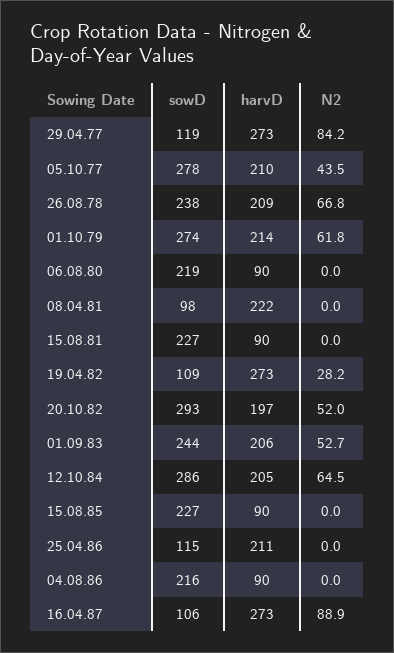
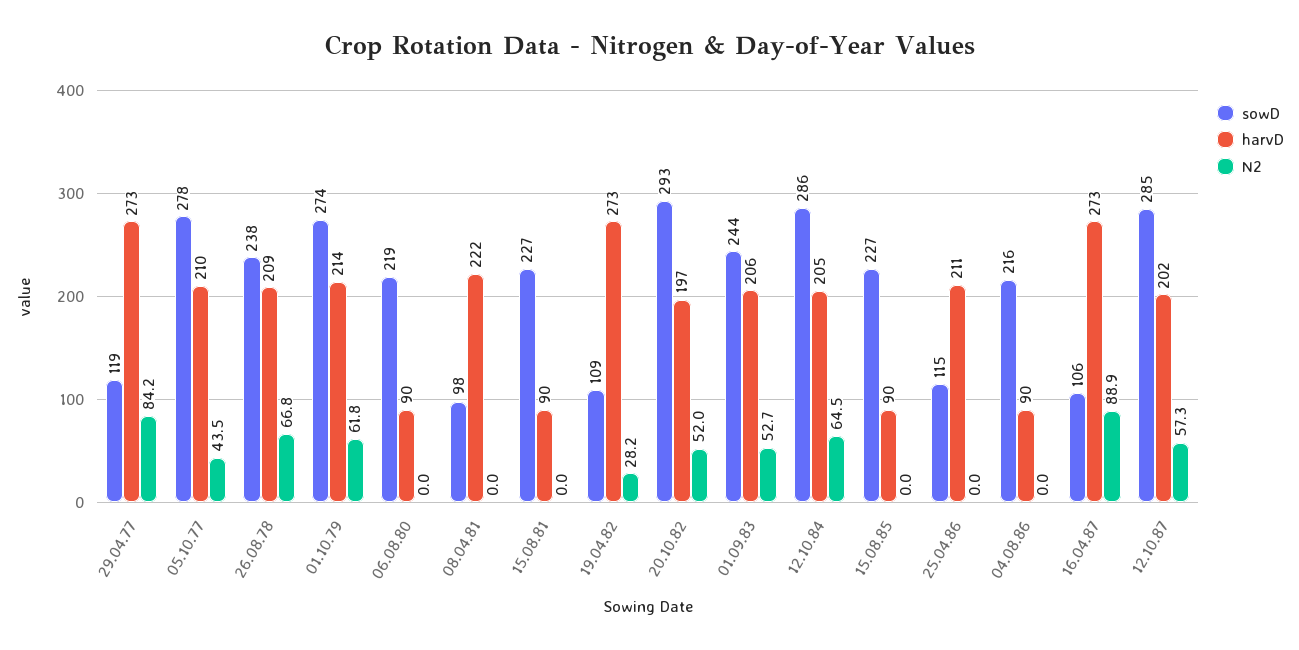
sowD, 12.10.87: none -> 285
harvD, 12.10.87: none -> 202
N2, 12.10.87: none -> 57.3

